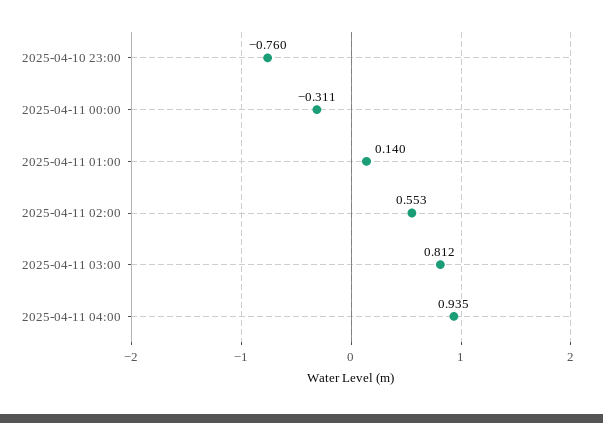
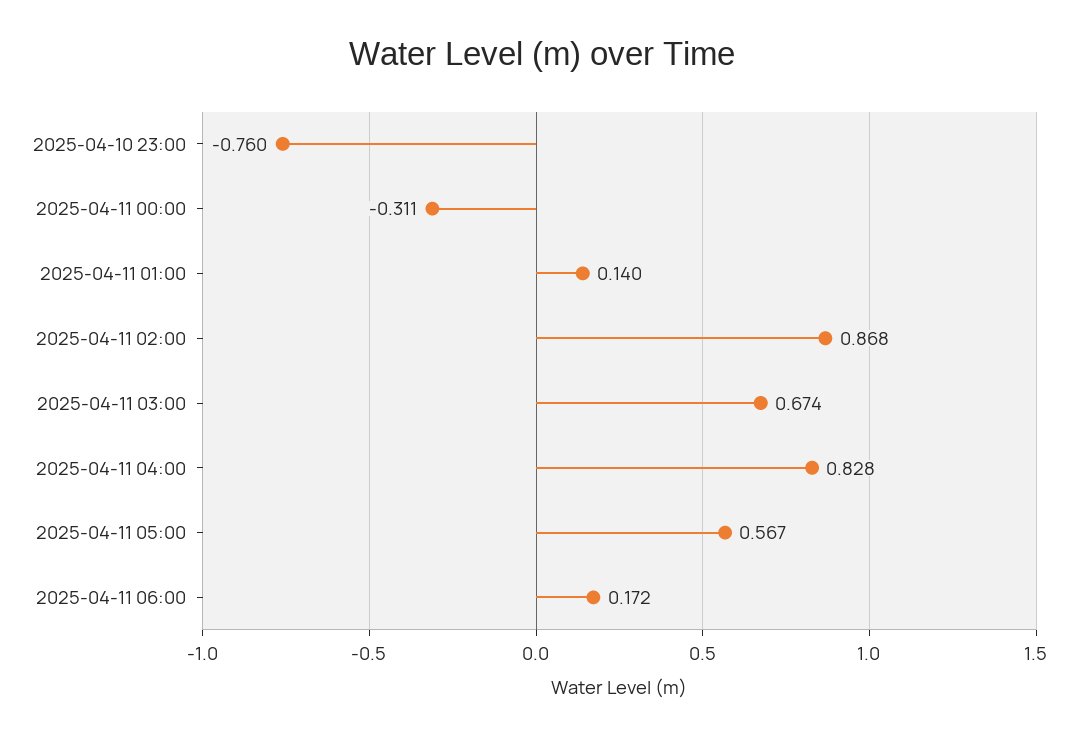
2025-04-11 02:00: 0.553 -> 0.868
2025-04-11 03:00: 0.812 -> 0.674
2025-04-11 04:00: 0.935 -> 0.828
2025-04-11 05:00: none -> 0.567
2025-04-11 06:00: none -> 0.172

